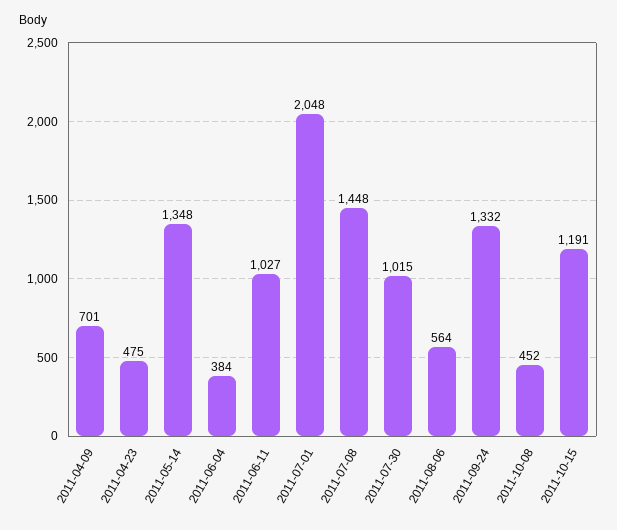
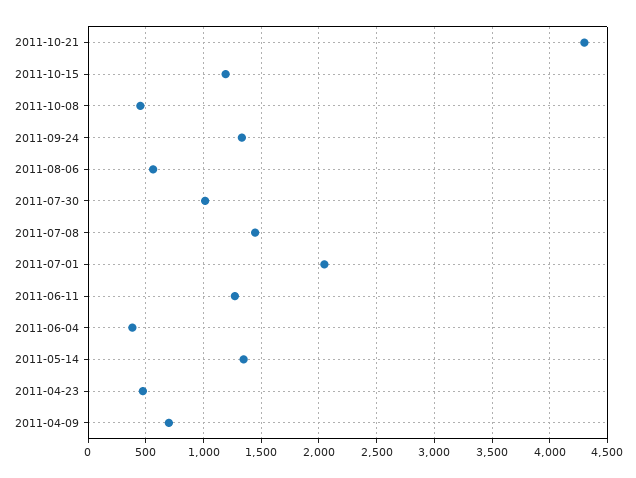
2011-06-11: 1027 -> 1300
2011-10-21: none -> 4300

